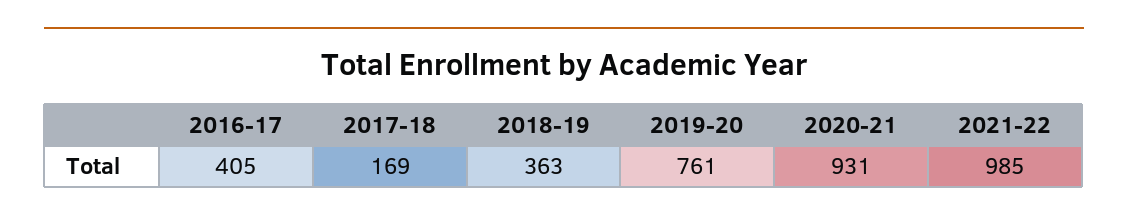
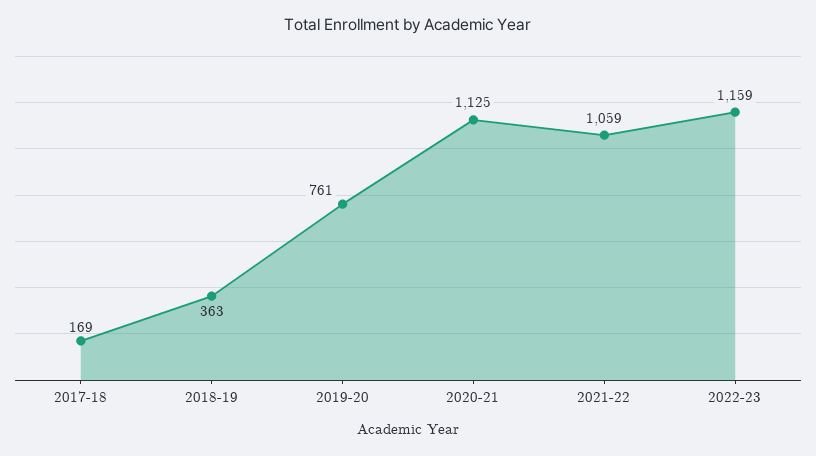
2016-17: 405 -> none
2020-21: 931 -> 1125
2021-22: 985 -> 1059
2022-23: none -> 1159

